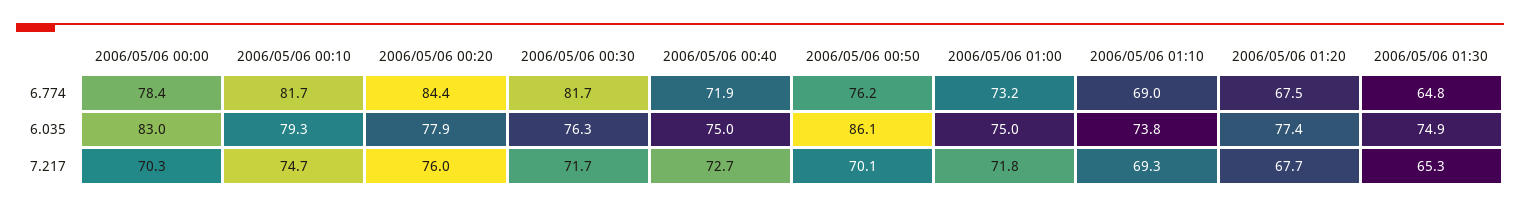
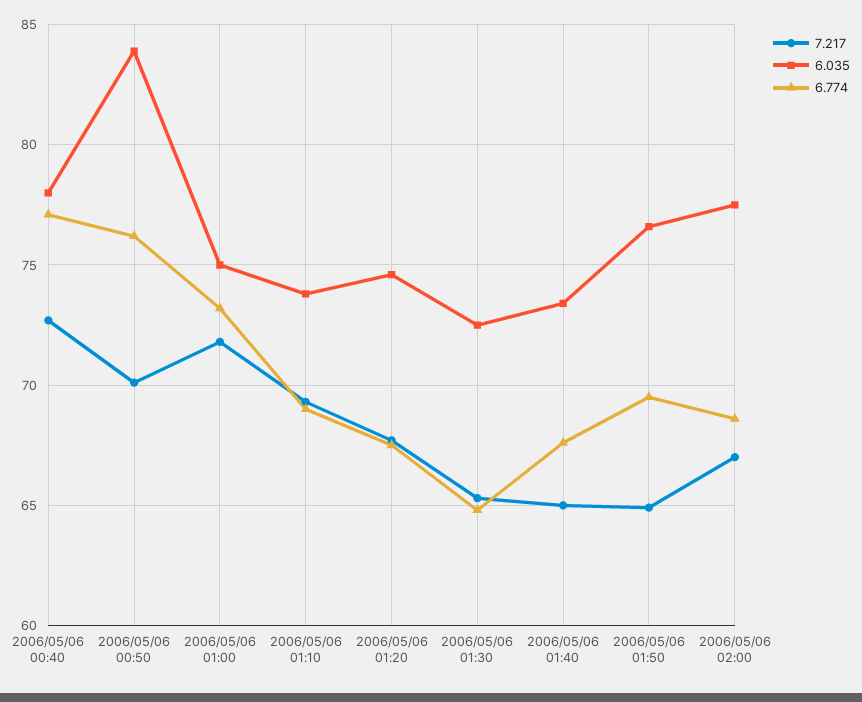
6.774, 2006/05/06 00:00: 78.4 -> none
6.774, 2006/05/06 00:10: 81.7 -> none
6.774, 2006/05/06 00:20: 84.4 -> none
6.774, 2006/05/06 00:30: 81.7 -> none
6.774, 2006/05/06 00:40: 71.9 -> 77
6.035, 2006/05/06 00:00: 83 -> none
6.035, 2006/05/06 00:10: 79.3 -> none
6.035, 2006/05/06 00:20: 77.9 -> none
6.035, 2006/05/06 00:30: 76.3 -> none
6.035, 2006/05/06 00:40: 75 -> 78
6.035, 2006/05/06 00:50: 86.1 -> 84
6.035, 2006/05/06 01:20: 77.4 -> 74.5
6.035, 2006/05/06 01:30: 74.9 -> 72.5
7.217, 2006/05/06 00:00: 70.3 -> none
7.217, 2006/05/06 00:10: 74.7 -> none
7.217, 2006/05/06 00:20: 76 -> none
7.217, 2006/05/06 00:30: 71.7 -> none
7.217, 2006/05/06 01:40: none -> 65
6.035, 2006/05/06 01:40: none -> 73.5
6.774, 2006/05/06 01:40: none -> 67.5
7.217, 2006/05/06 01:50: none -> 65
6.035, 2006/05/06 01:50: none -> 76.5
6.774, 2006/05/06 01:50: none -> 69.5
7.217, 2006/05/06 02:00: none -> 67
6.035, 2006/05/06 02:00: none -> 77.5
6.774, 2006/05/06 02:00: none -> 68.5

